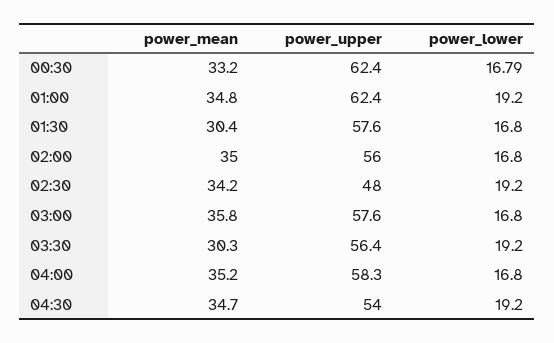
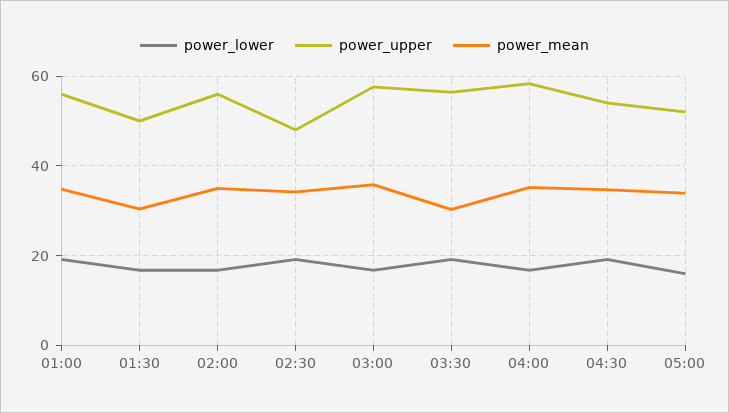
power_mean, 00:30: 33.2 -> none
power_upper, 00:30: 62.4 -> none
power_lower, 00:30: 16.79 -> none
power_upper, 01:00: 62.4 -> 56
power_upper, 01:30: 57.6 -> 50
power_lower, 05:00: none -> 16
power_upper, 05:00: none -> 52
power_mean, 05:00: none -> 34

